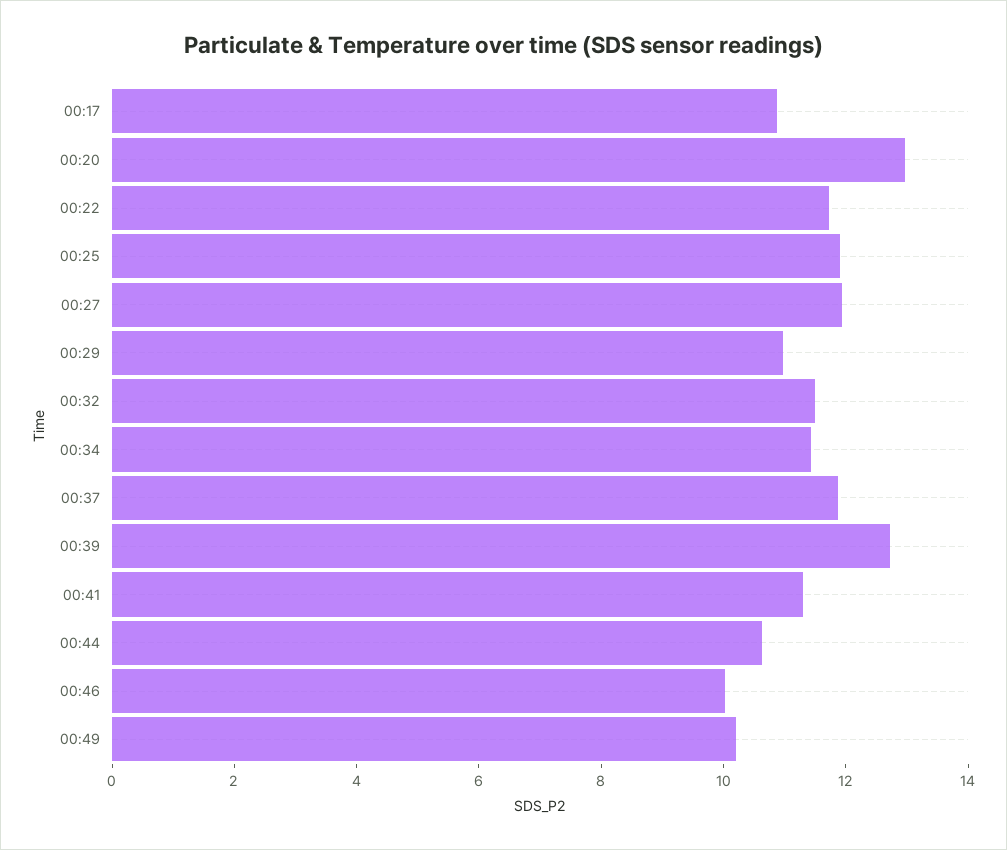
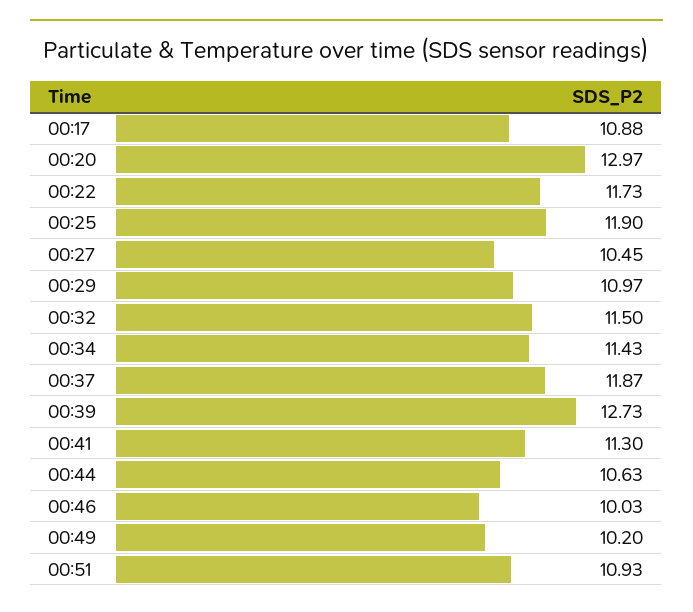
00:27: 12 -> 10.45
00:51: none -> 10.93

